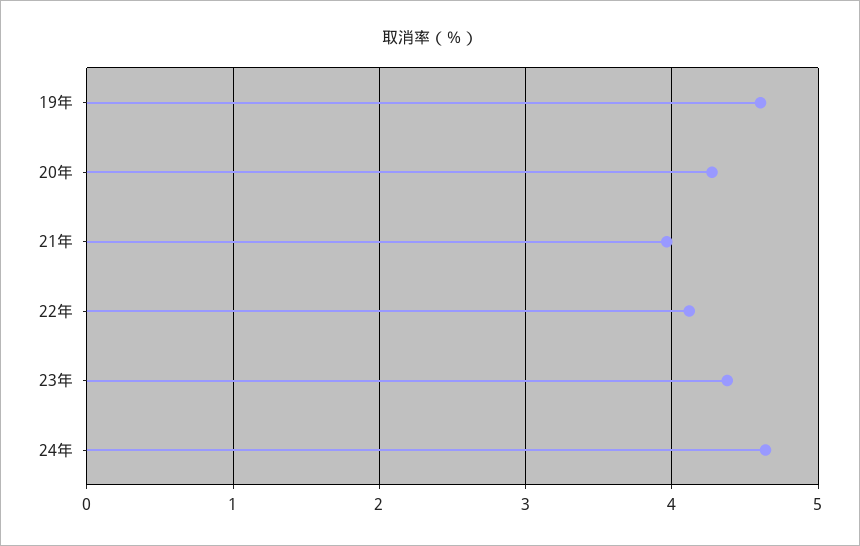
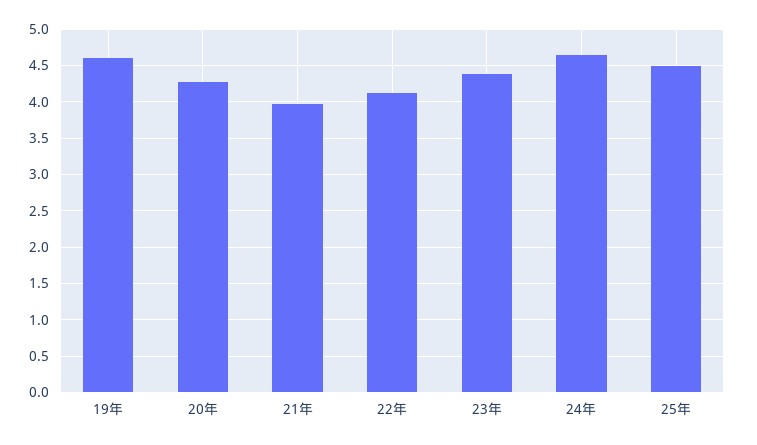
25年: none -> 4.5

